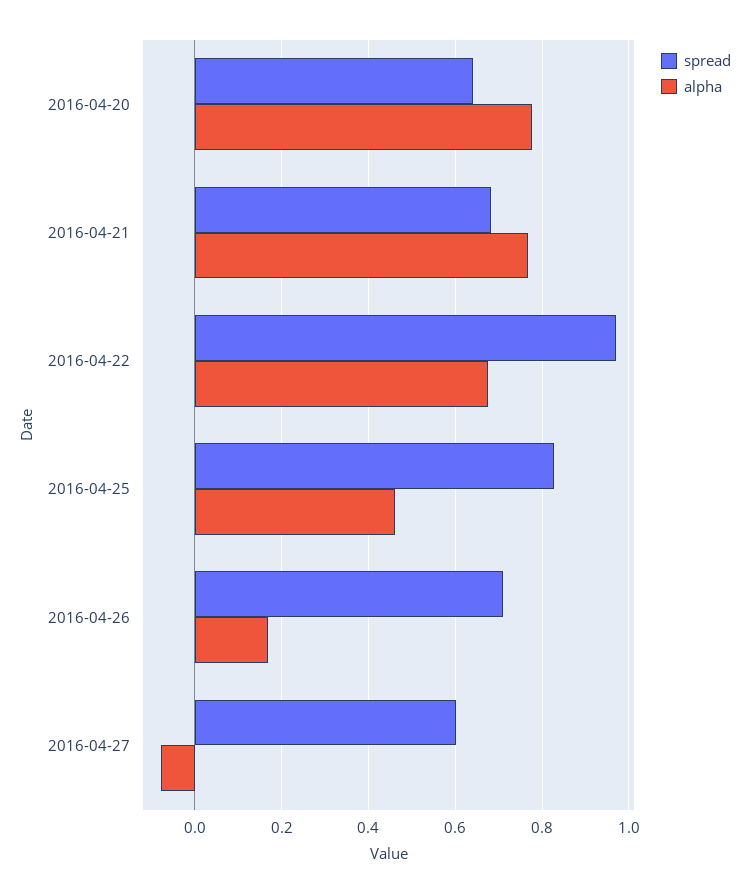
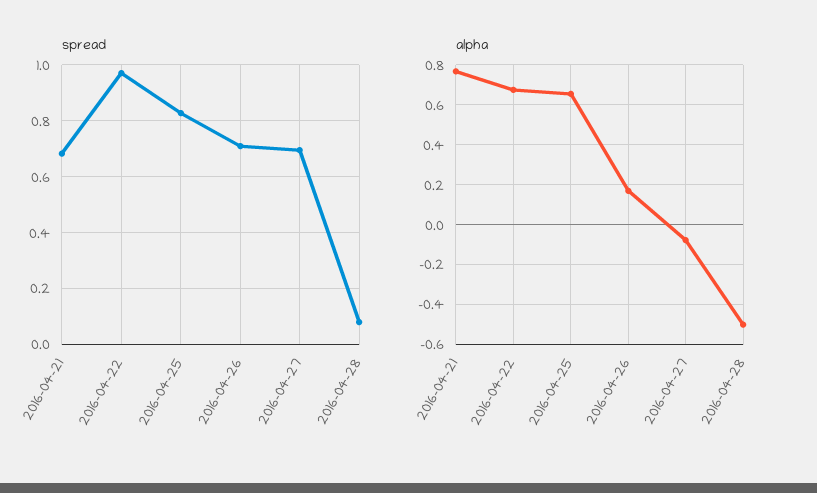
spread, 2016-04-20: 0.64 -> none
alpha, 2016-04-20: 0.78 -> none
alpha, 2016-04-25: 0.46 -> 0.65
spread, 2016-04-27: 0.6 -> 0.7
spread, 2016-04-28: none -> 0.075
alpha, 2016-04-28: none -> -0.5

